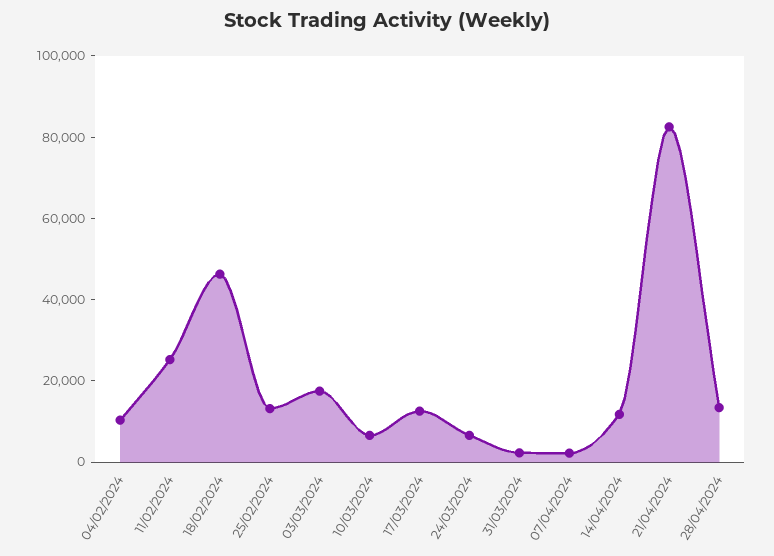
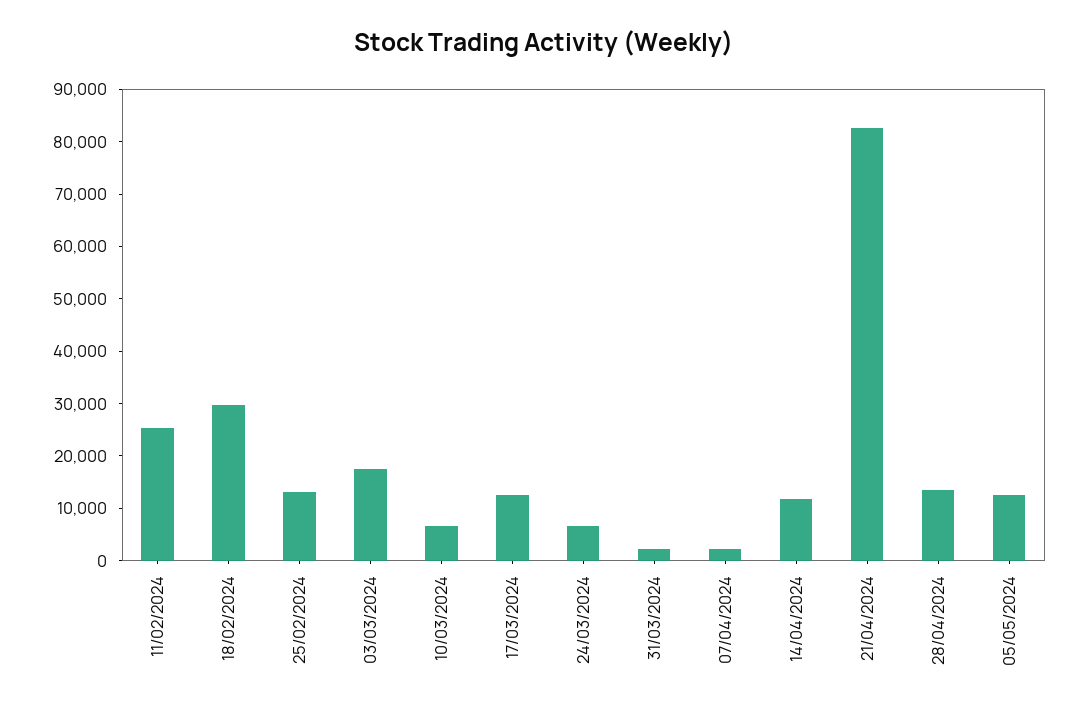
04/02/2024: 10000 -> none
18/02/2024: 45000 -> 30000
05/05/2024: none -> 12000

